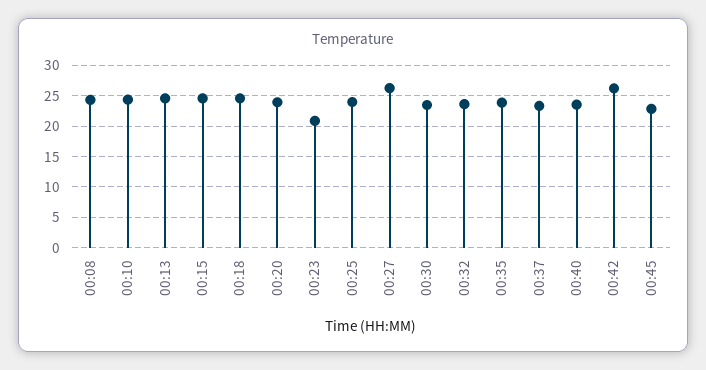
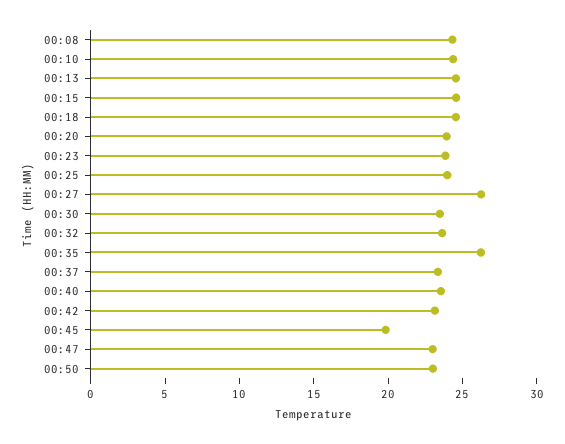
00:23: 21 -> 24
00:35: 24 -> 26
00:42: 26 -> 23
00:45: 23 -> 20
00:47: none -> 23
00:50: none -> 23

